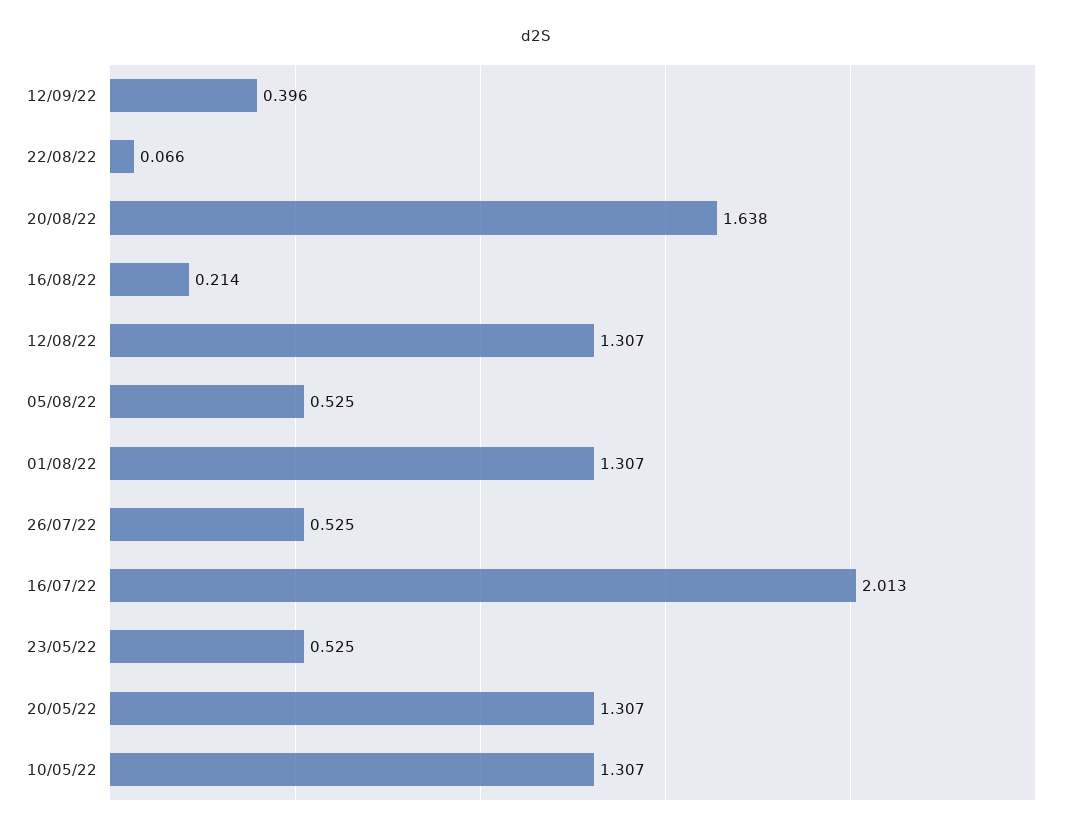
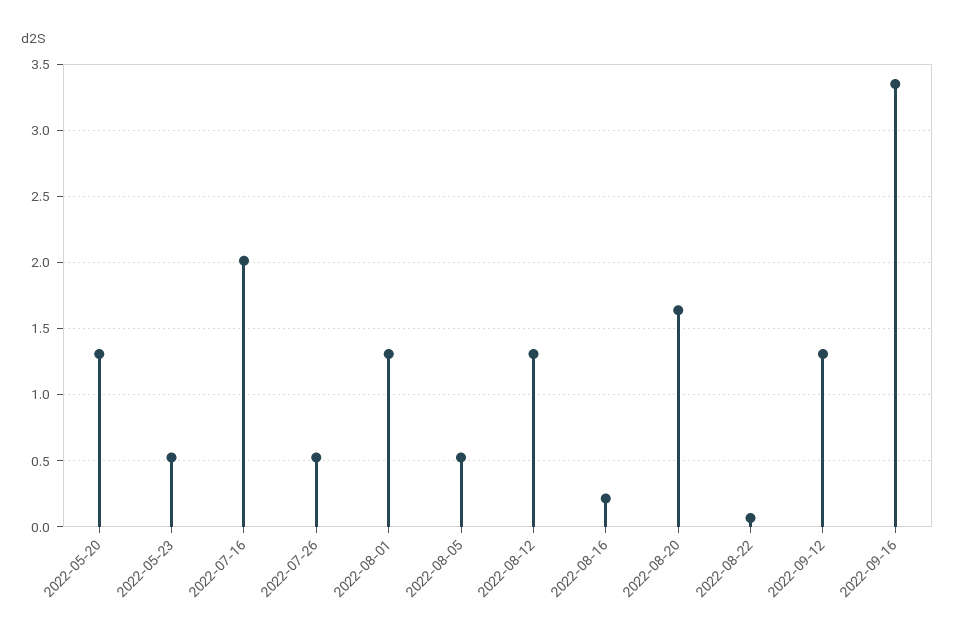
12/09/22: 0.396 -> 1.3
10/05/22: 1.307 -> none
2022-09-16: none -> 3.35

